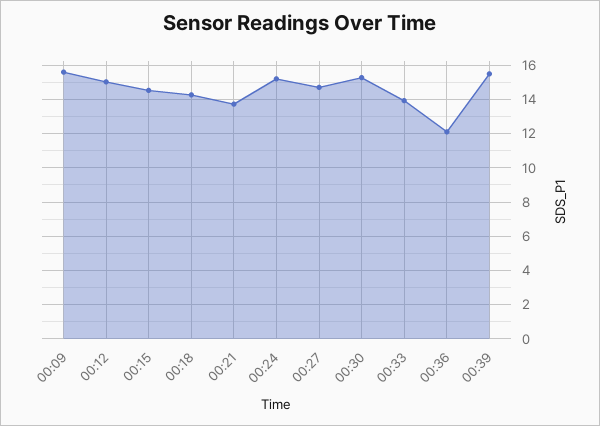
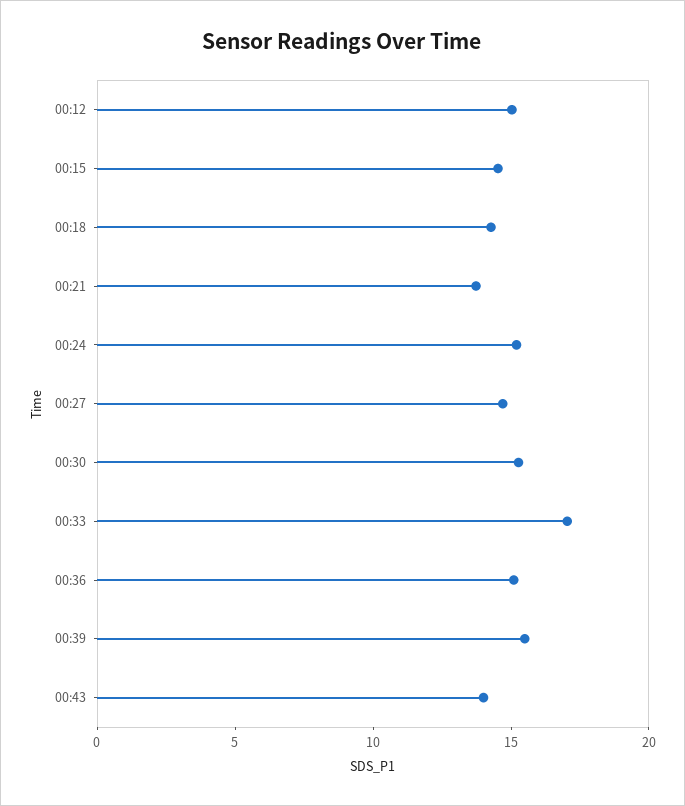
00:09: 15.5 -> none
00:33: 14 -> 17
00:36: 12 -> 15
00:43: none -> 14

